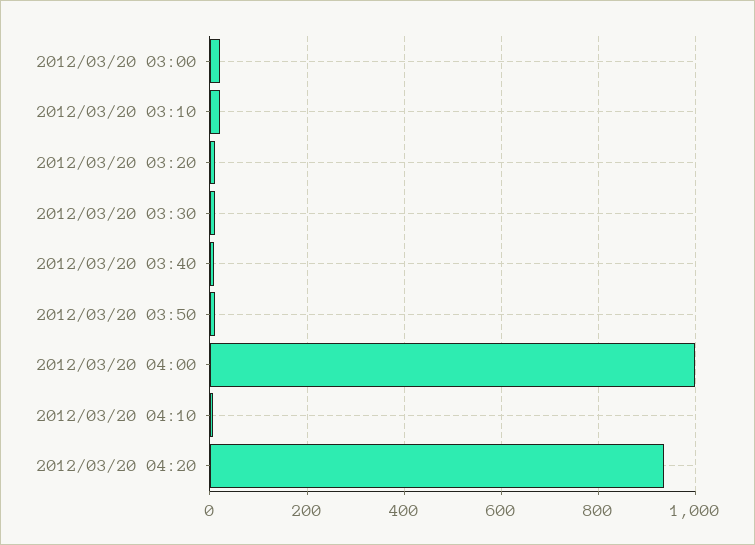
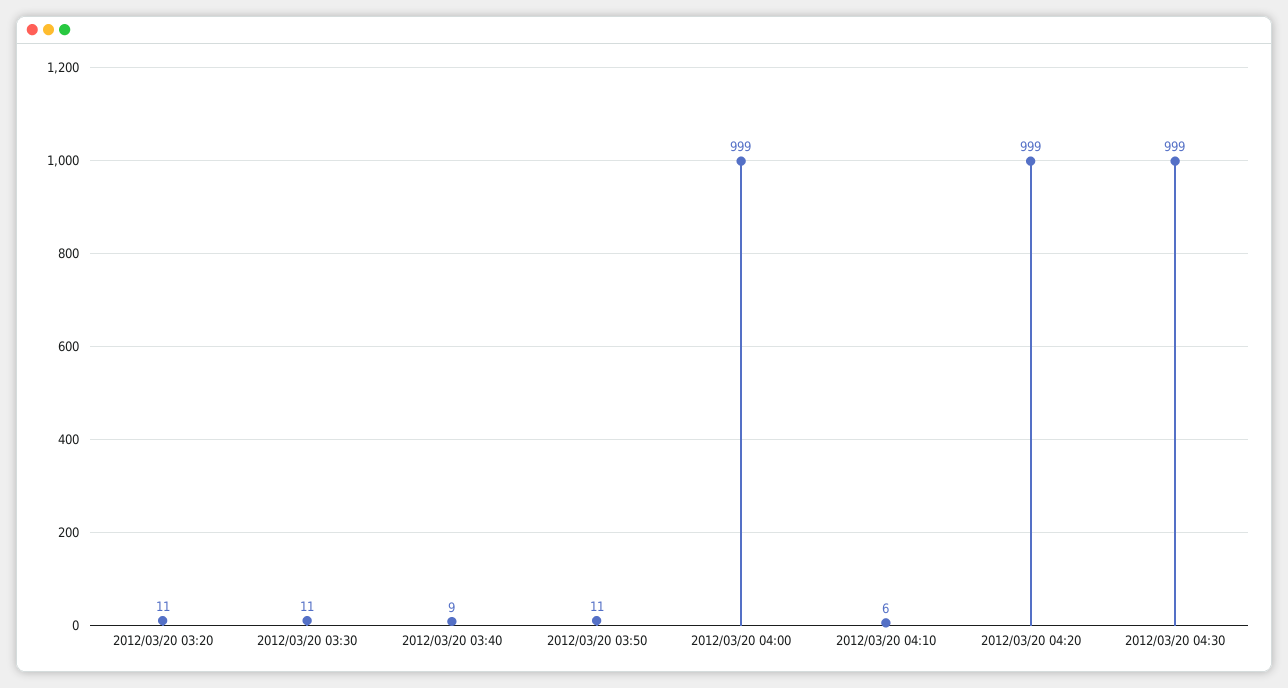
2012/03/20 03:00: 20 -> none
2012/03/20 03:10: 20 -> none
2012/03/20 04:20: 940 -> 999
2012/03/20 04:30: none -> 999

